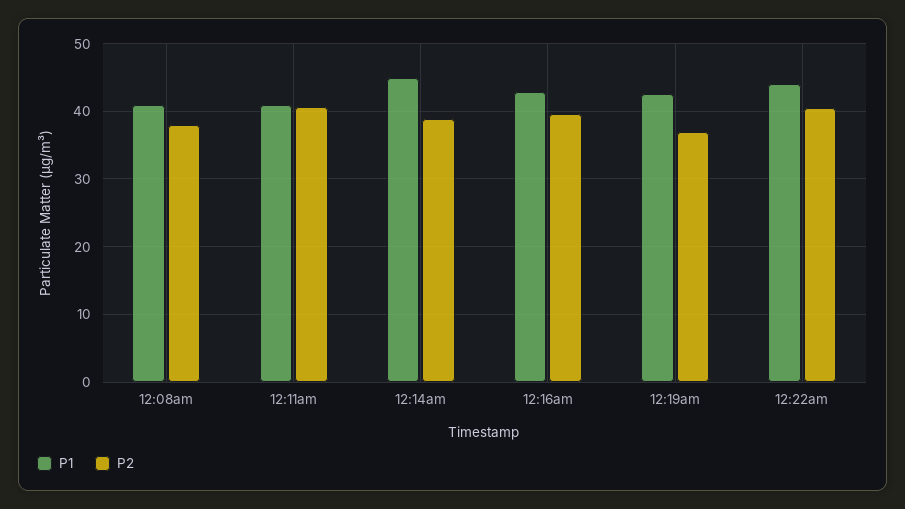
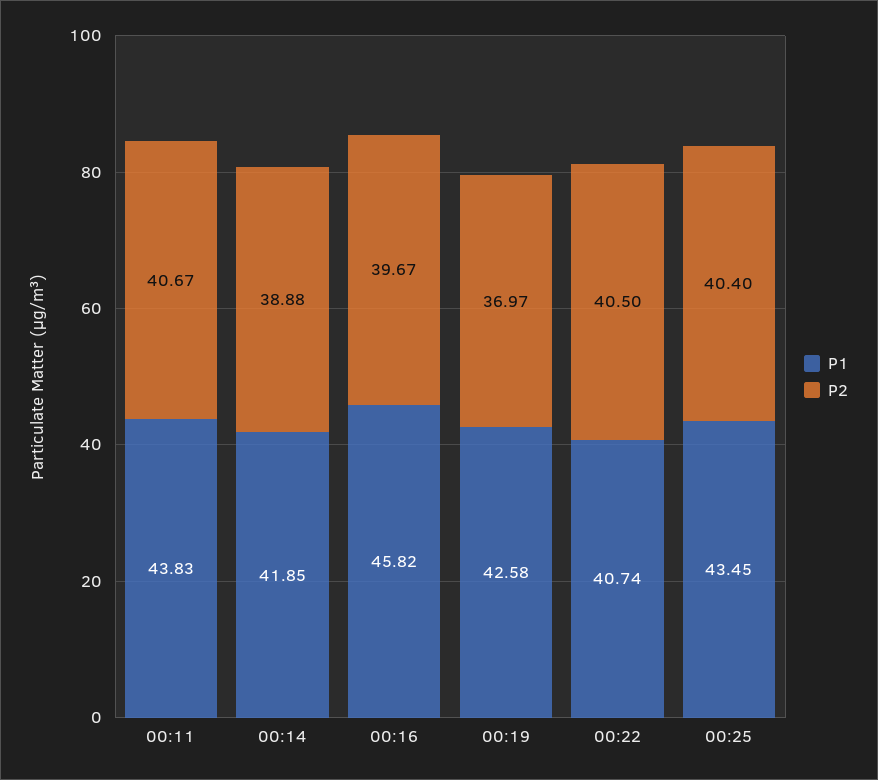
P1, 12:08am: 41 -> none
P2, 12:08am: 38 -> none
P1, 12:11am: 41 -> 43.83
P1, 12:14am: 45 -> 41.85
P1, 12:16am: 43 -> 45.82
P1, 12:22am: 44 -> 40.74
P1, 00:25: none -> 43.45
P2, 00:25: none -> 40.4

